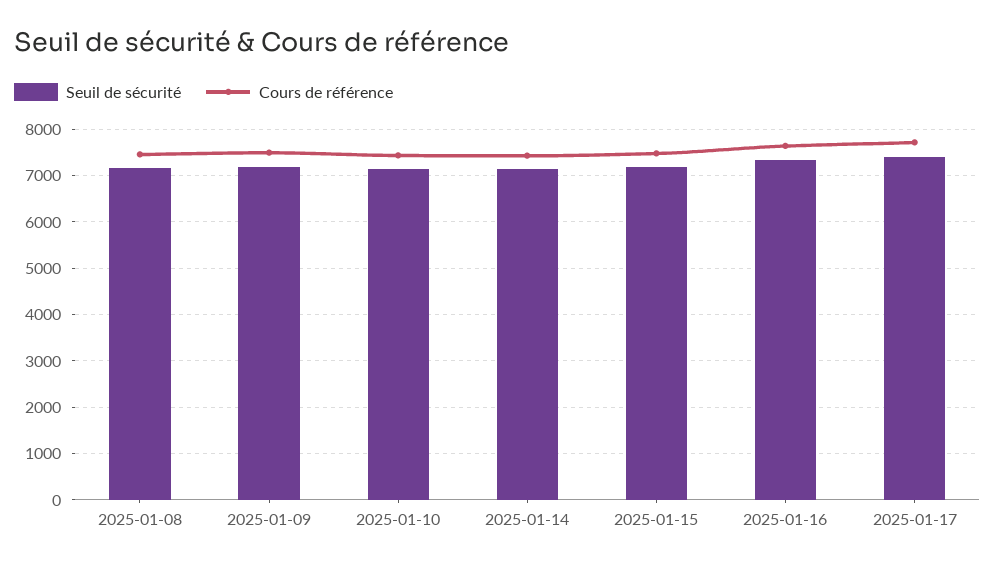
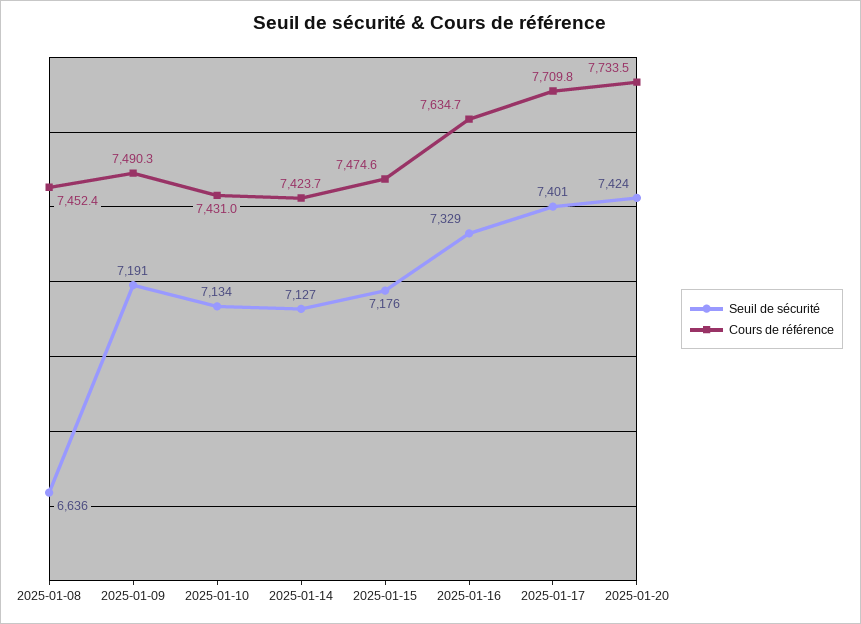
Seuil de sécurité, 2025-01-08: 7200 -> 6636
Seuil de sécurité, 2025-01-20: none -> 7424
Cours de référence, 2025-01-20: none -> 7733.5

